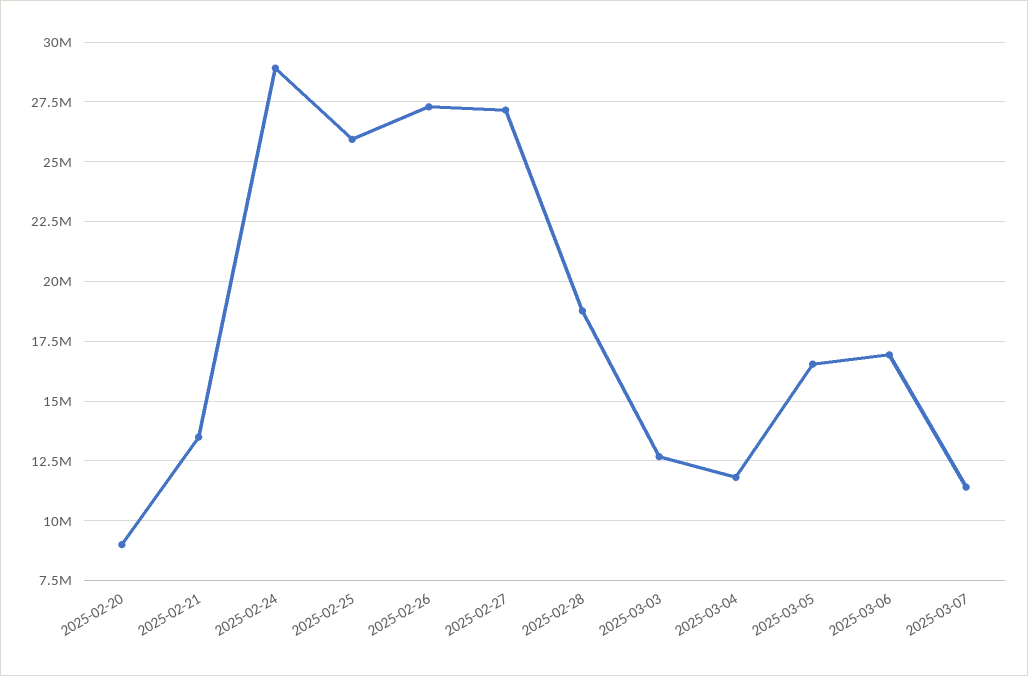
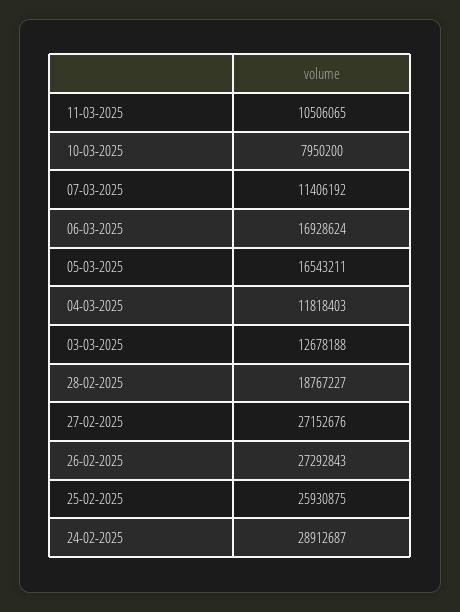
2025-02-20: 9000000 -> none
2025-02-21: 13500000 -> none
11-03-2025: none -> 10506065
10-03-2025: none -> 7950200

